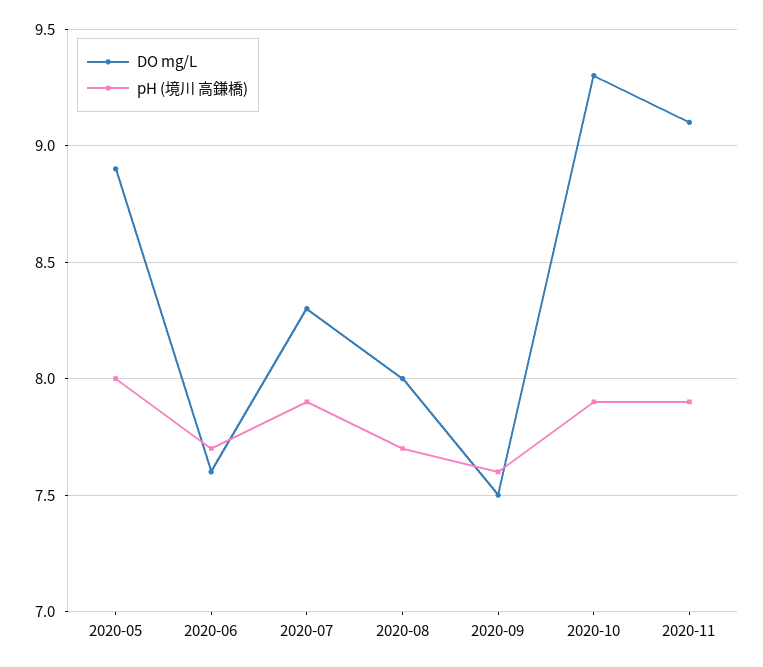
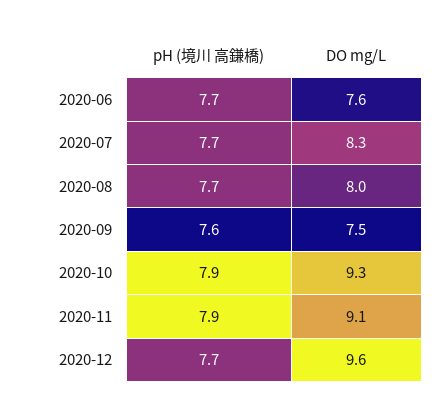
DO mg/L, 2020-05: 8.9 -> none
pH (境川 高鎌橋), 2020-05: 8 -> none
pH (境川 高鎌橋), 2020-07: 7.9 -> 7.7
pH (境川 高鎌橋), 2020-12: none -> 7.7
DO mg/L, 2020-12: none -> 9.6

